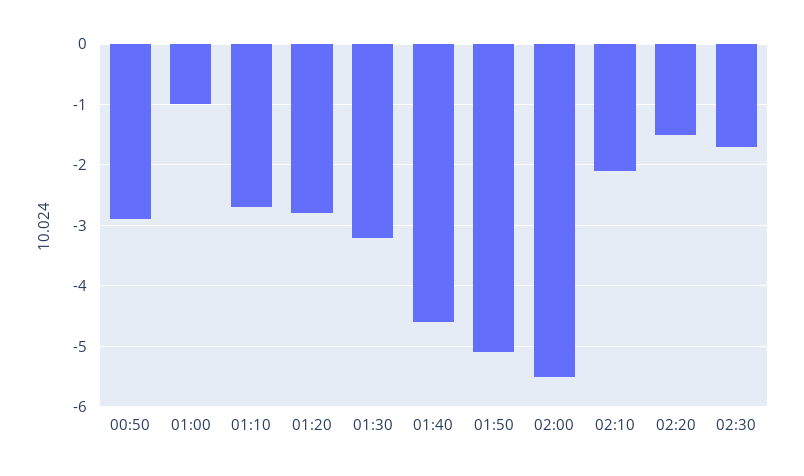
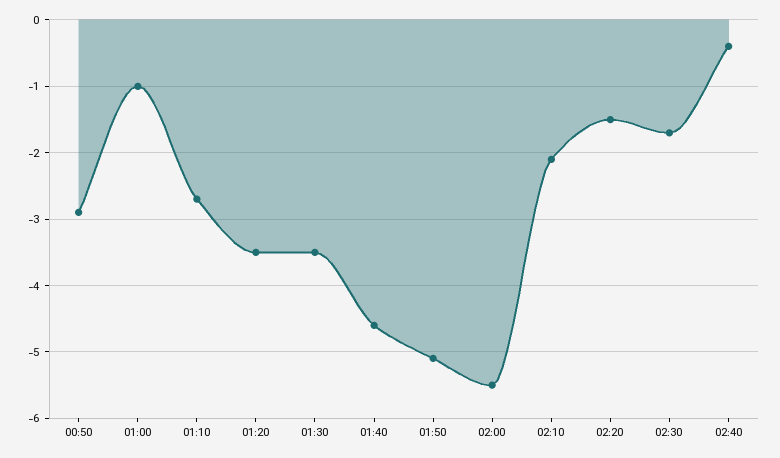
01:20: -2.8 -> -3.5
01:30: -3.2 -> -3.5
02:40: none -> -0.4

